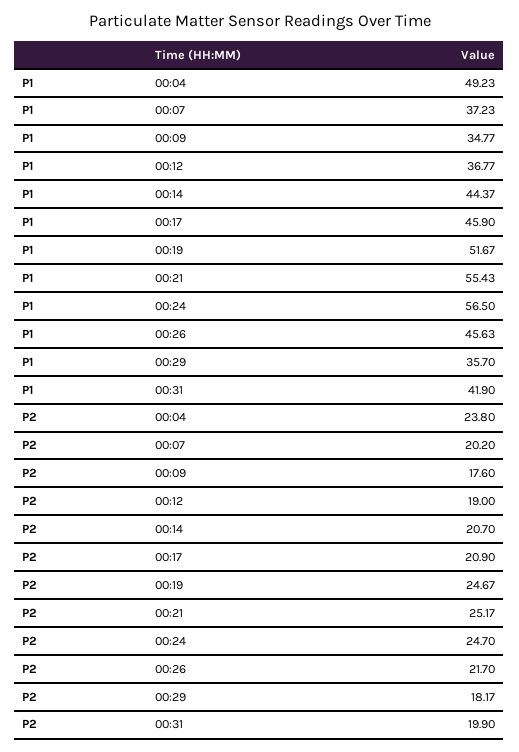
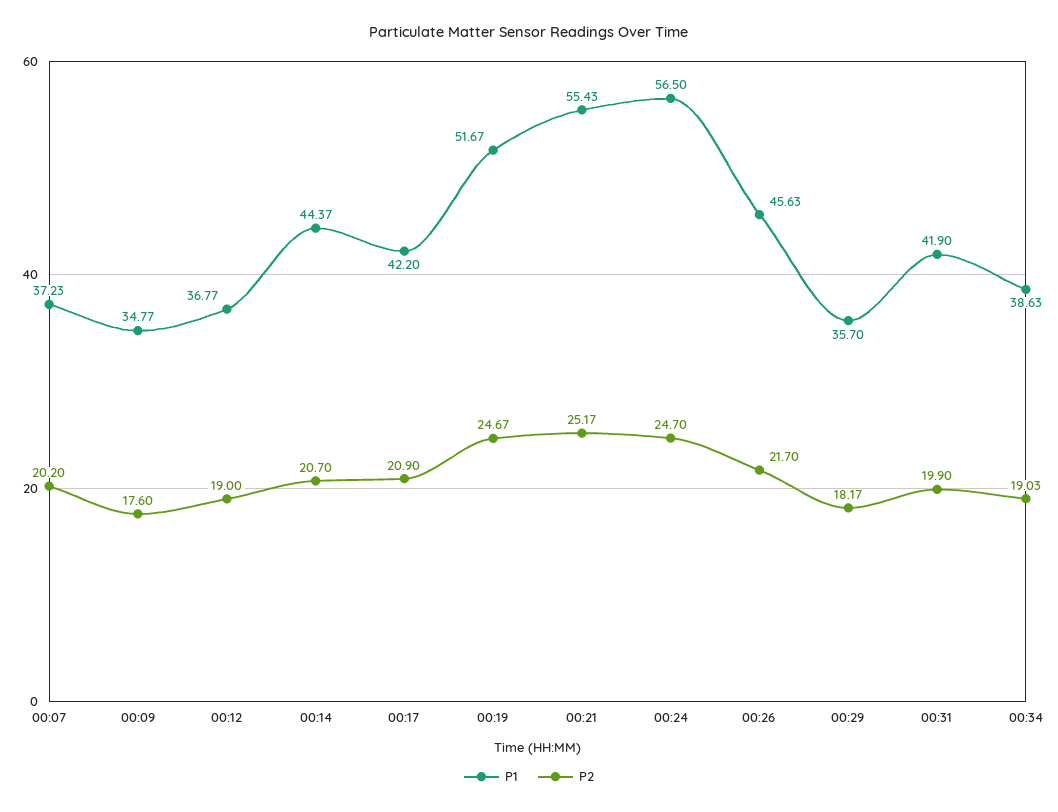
P1, 00:04: 49.23 -> none
P1, 00:17: 45.9 -> 42.2
P2, 00:04: 23.8 -> none
P1, 00:34: none -> 38.63
P2, 00:34: none -> 19.03

